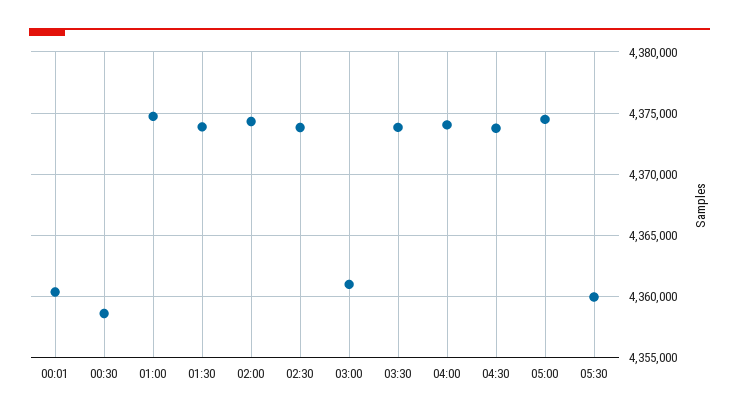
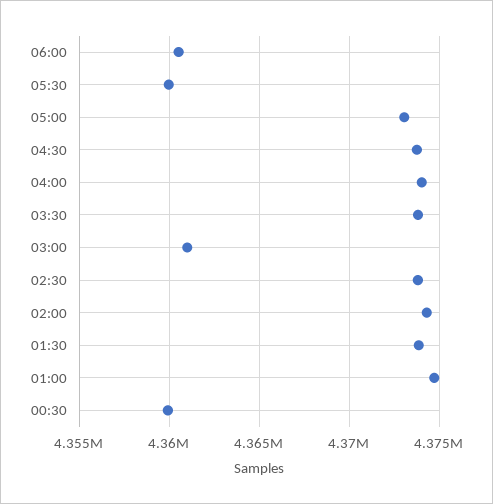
00:01: 4360500 -> none
00:30: 4358500 -> 4360000
05:00: 4374500 -> 4373000
06:00: none -> 4360500

